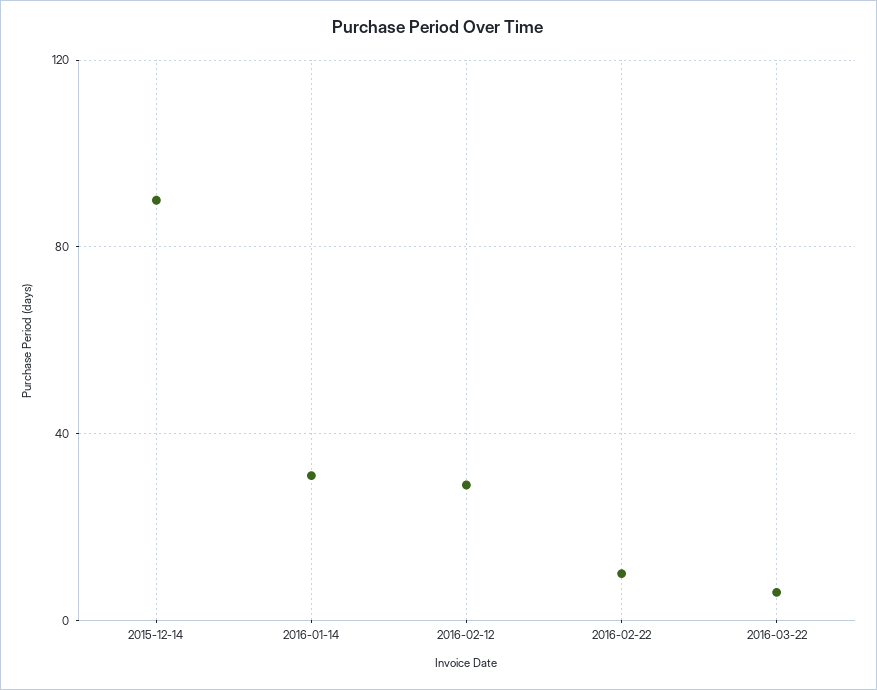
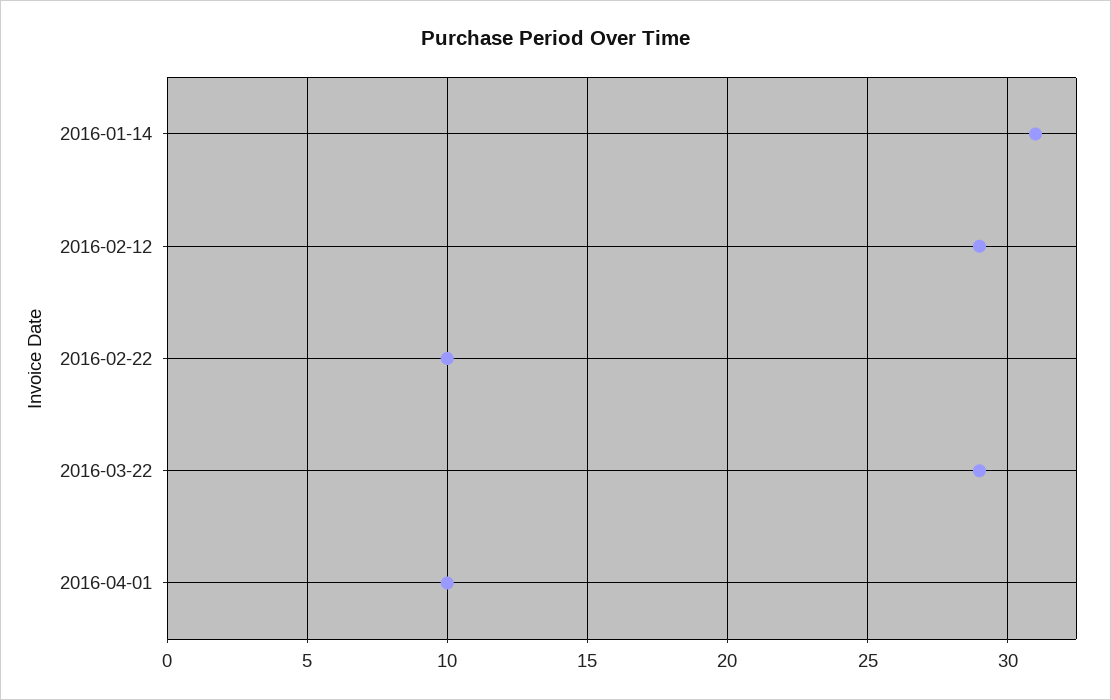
2015-12-14: 90 -> none
2016-03-22: 5 -> 29
2016-04-01: none -> 10

